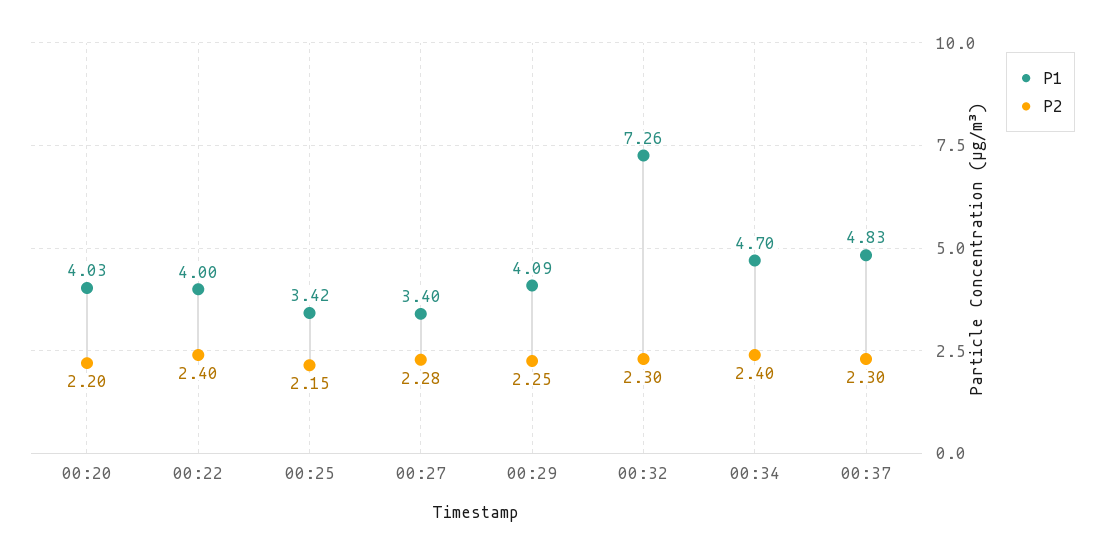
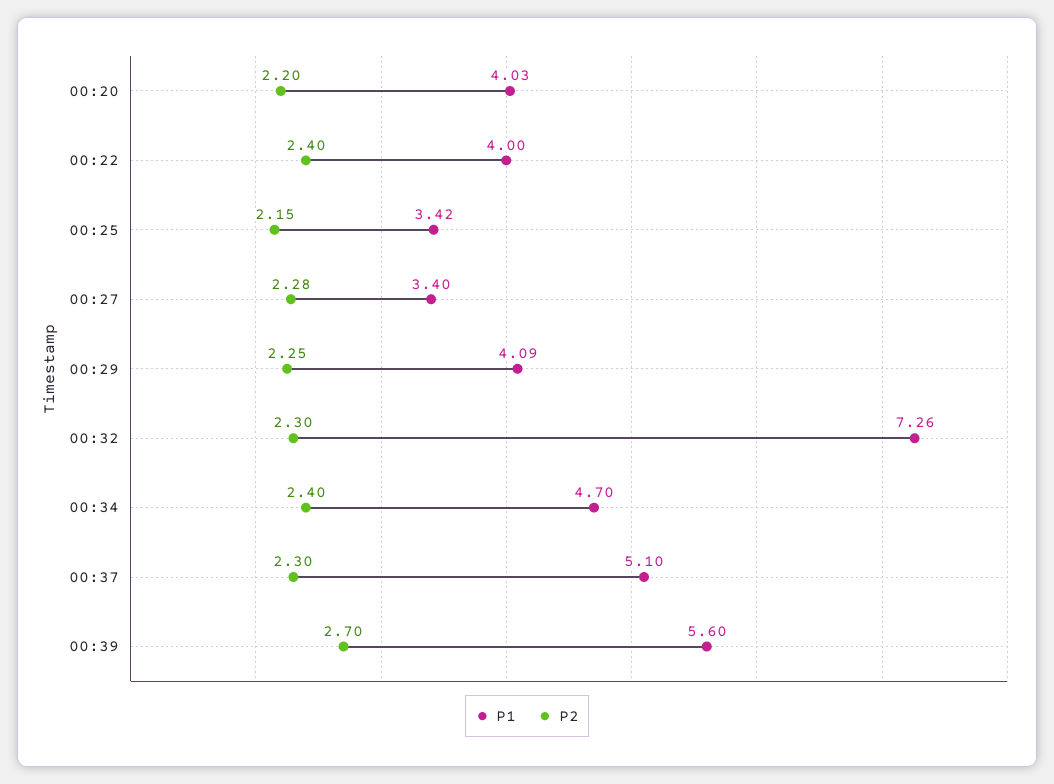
P1, 00:37: 4.83 -> 5.1
P1, 00:39: none -> 5.6
P2, 00:39: none -> 2.7

